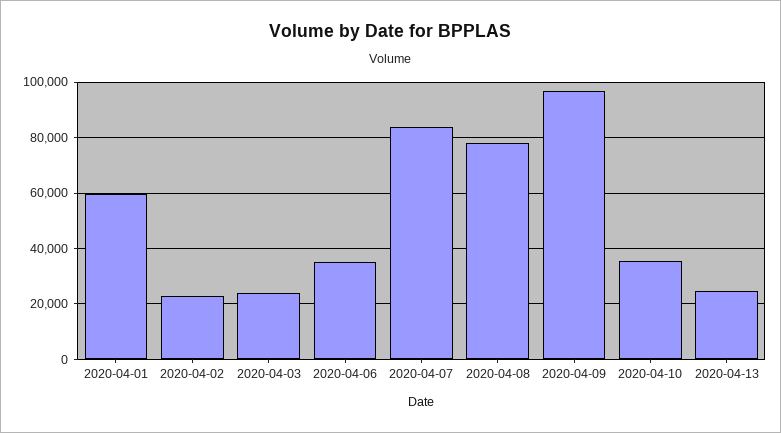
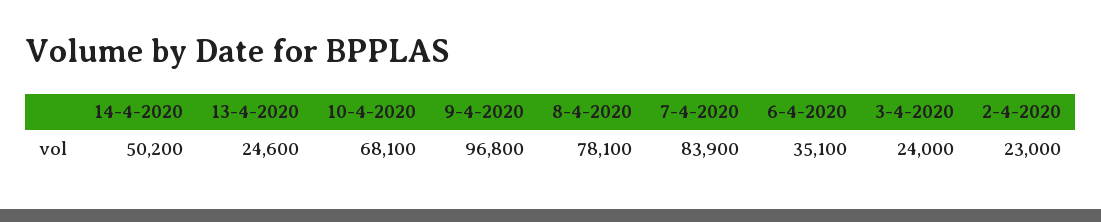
2020-04-01: 60000 -> none
2020-04-10: 35000 -> 68100
14-4-2020: none -> 50200

